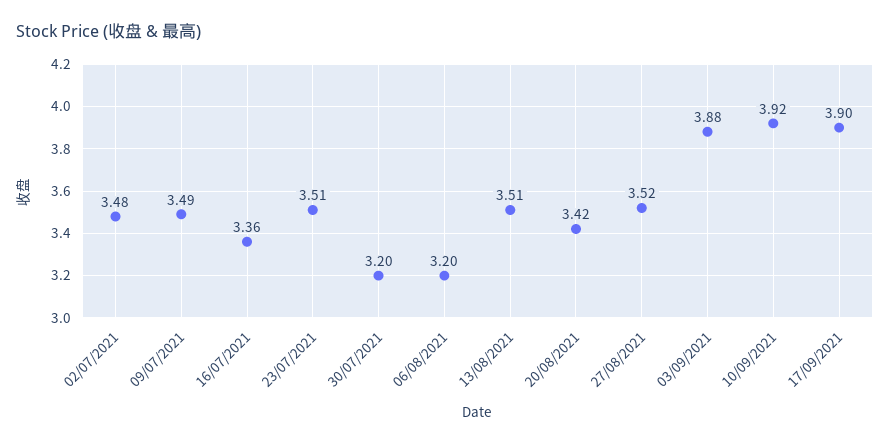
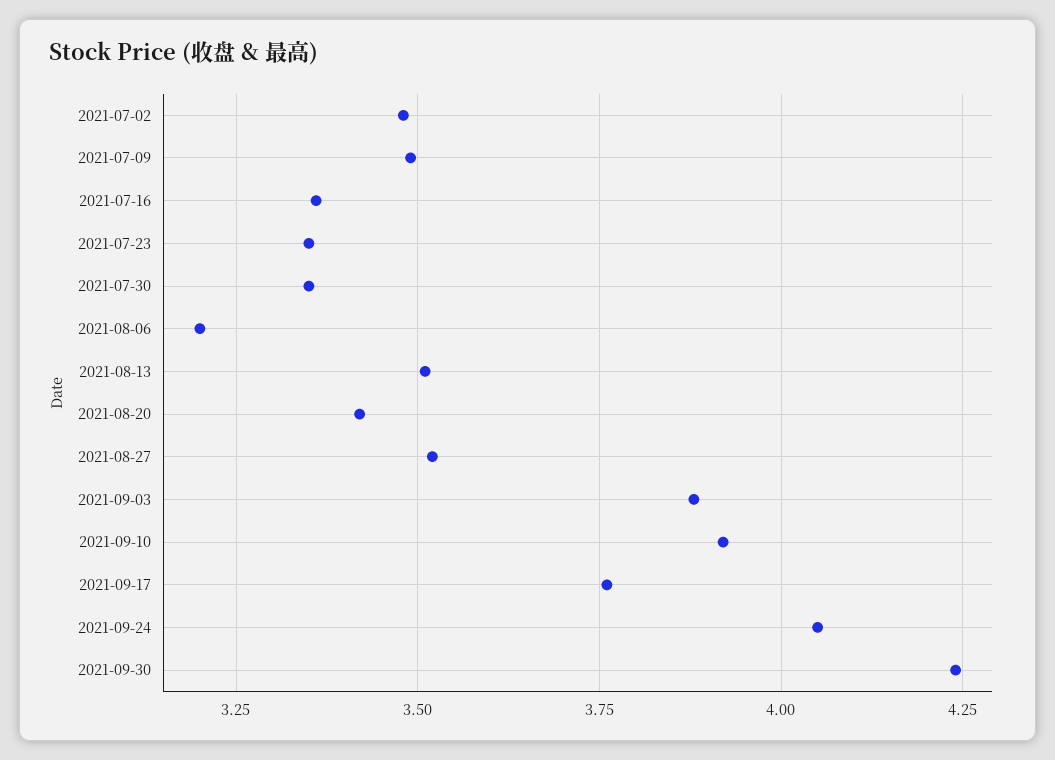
23/07/2021: 3.51 -> 3.35
30/07/2021: 3.2 -> 3.35
17/09/2021: 3.9 -> 3.75
2021-09-24: none -> 4.05
2021-09-30: none -> 4.25

